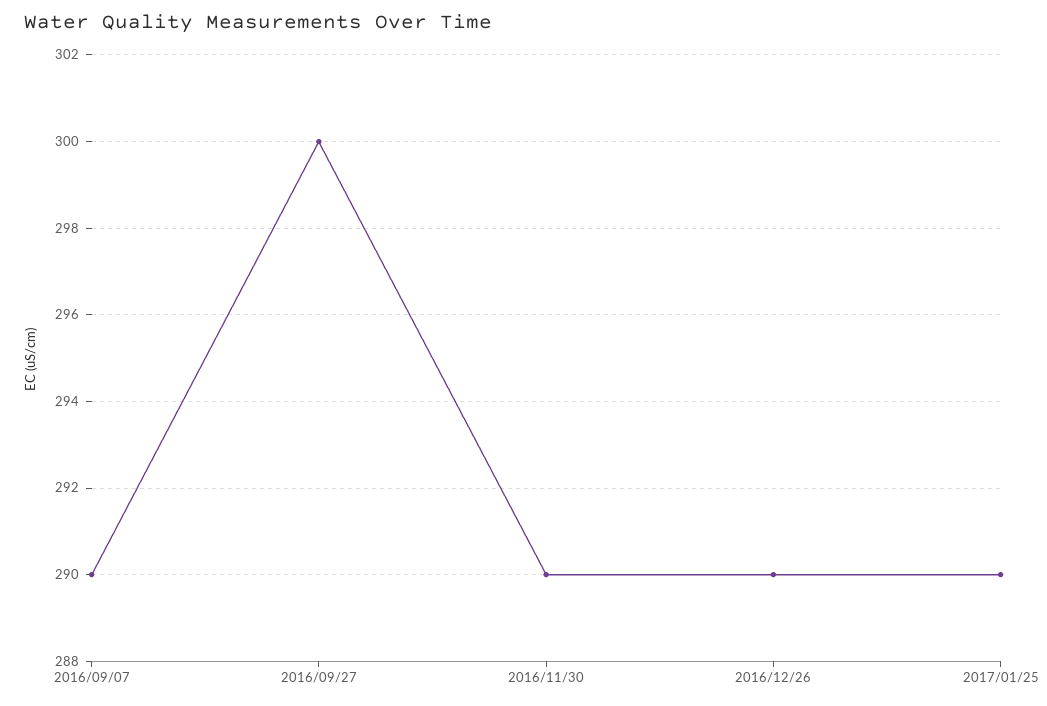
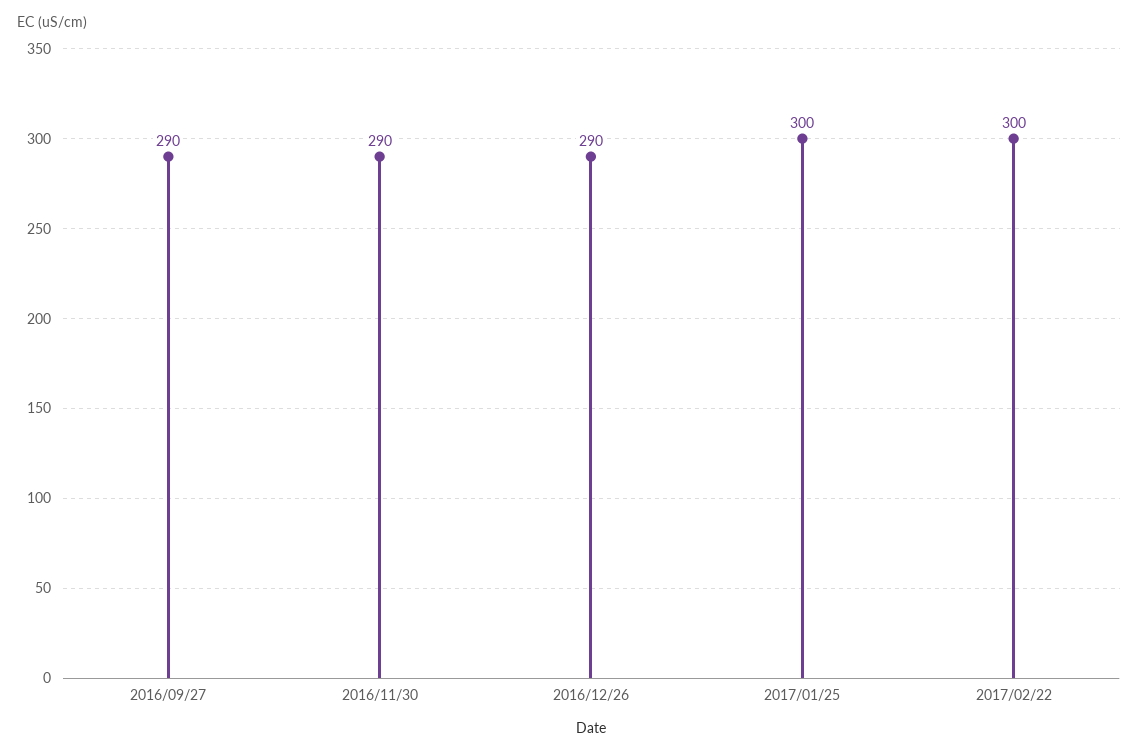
2016/09/07: 290 -> none
2016/09/27: 300 -> 290
2017/01/25: 290 -> 300
2017/02/22: none -> 300

